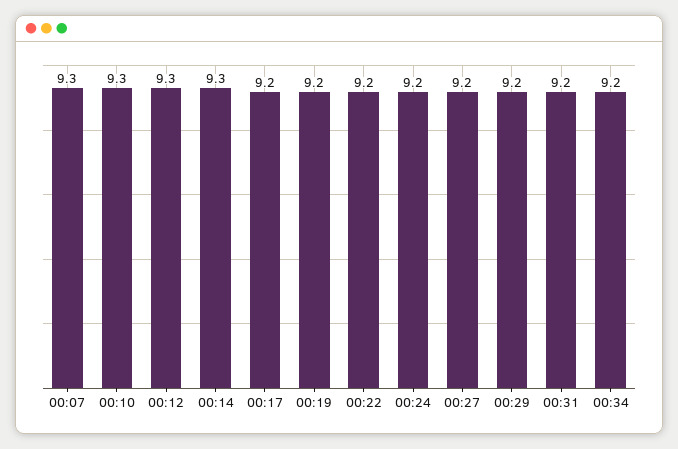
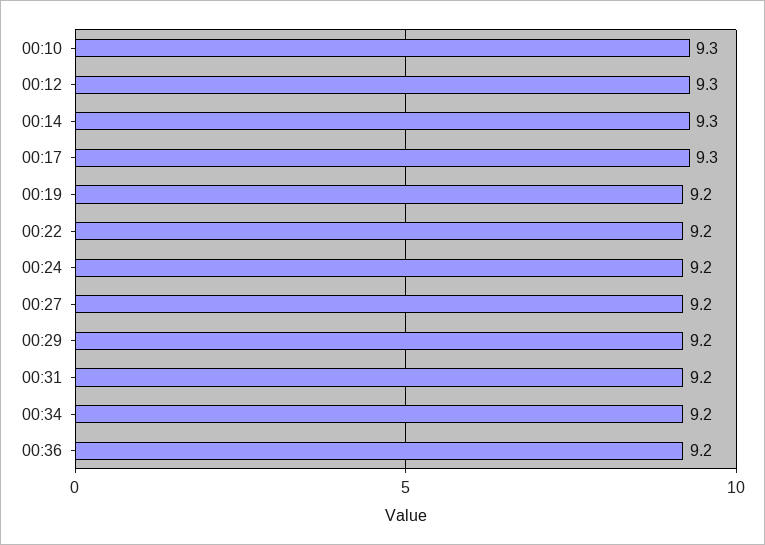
00:07: 9.3 -> none
00:17: 9.2 -> 9.3
00:36: none -> 9.2

